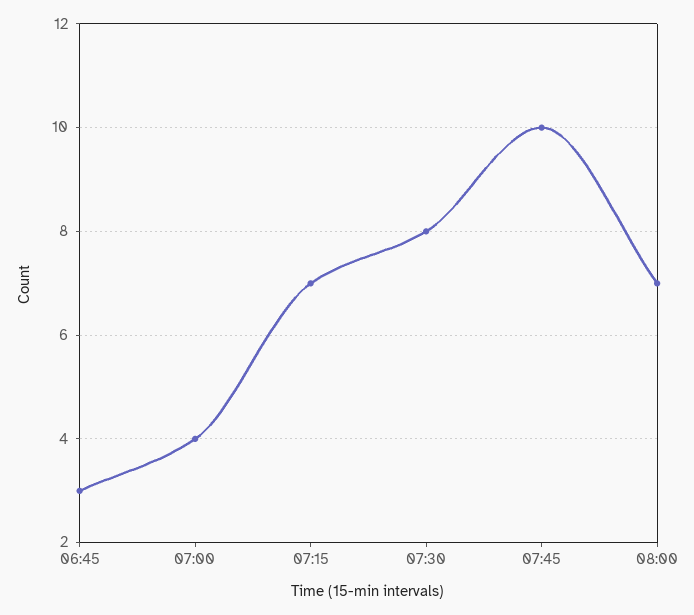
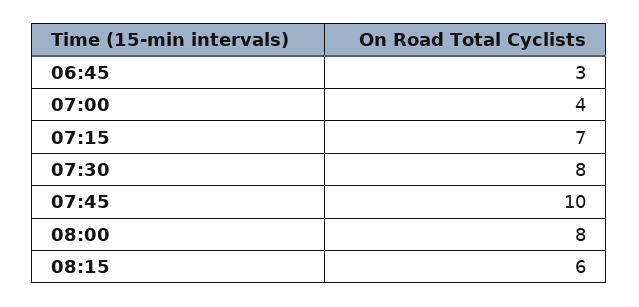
08:00: 7 -> 8
08:15: none -> 6

